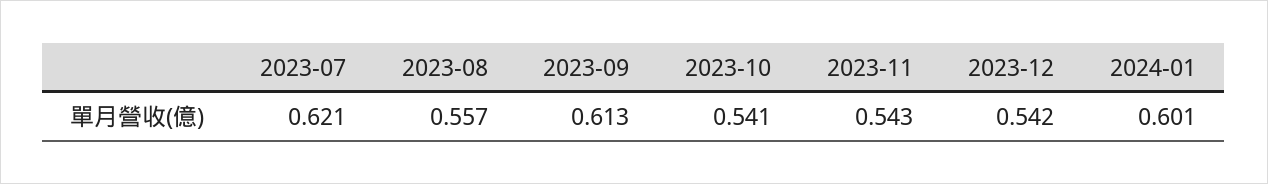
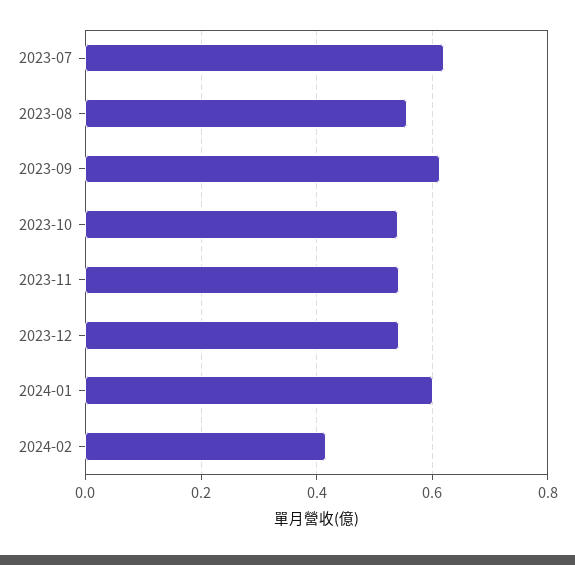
2024-02: none -> 0.42

